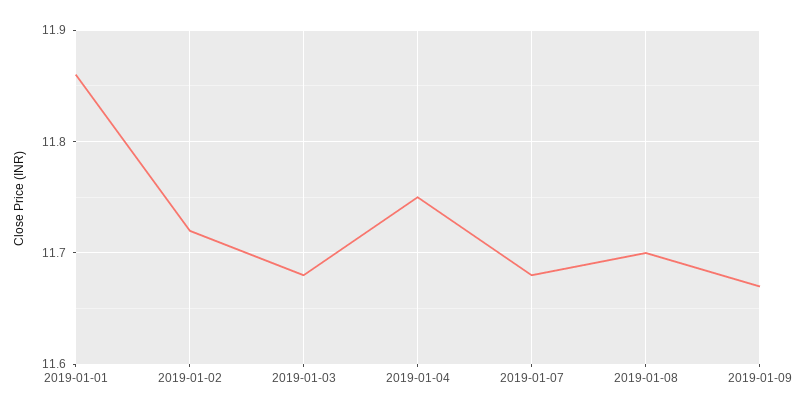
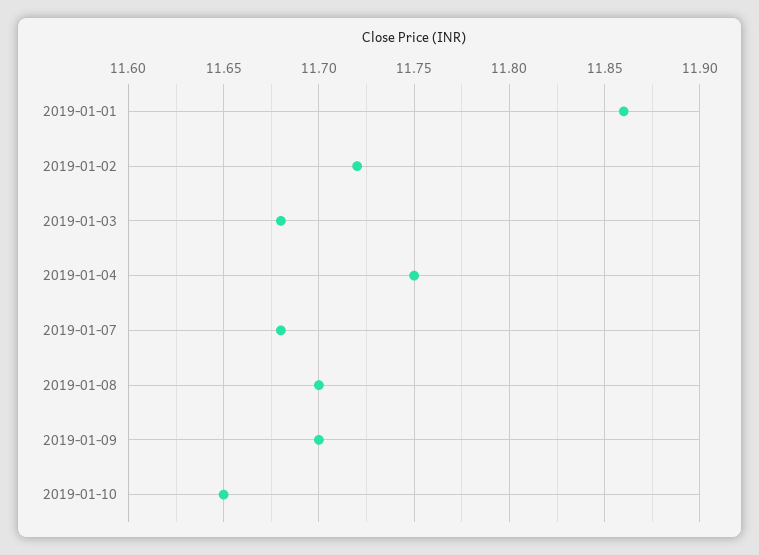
2019-01-09: 11.67 -> 11.7
2019-01-10: none -> 11.65

